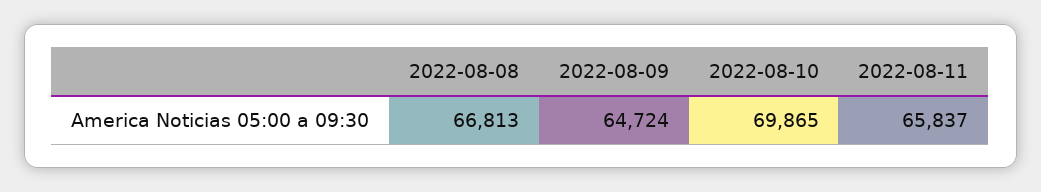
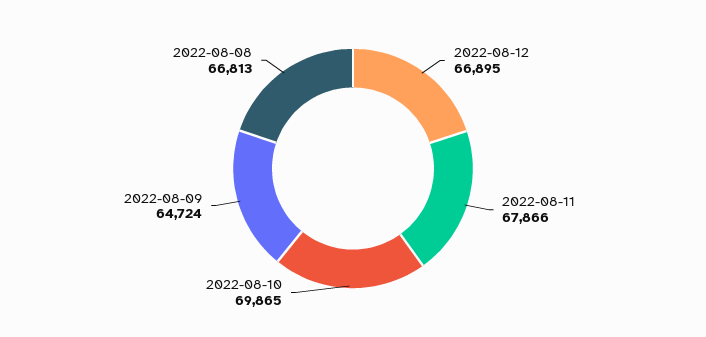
2022-08-11: 65837 -> 67866
2022-08-12: none -> 66895

